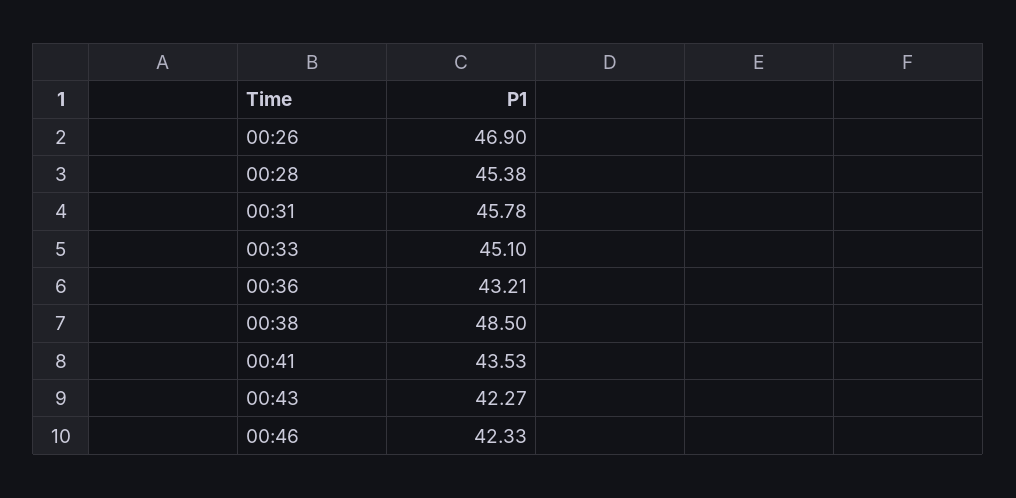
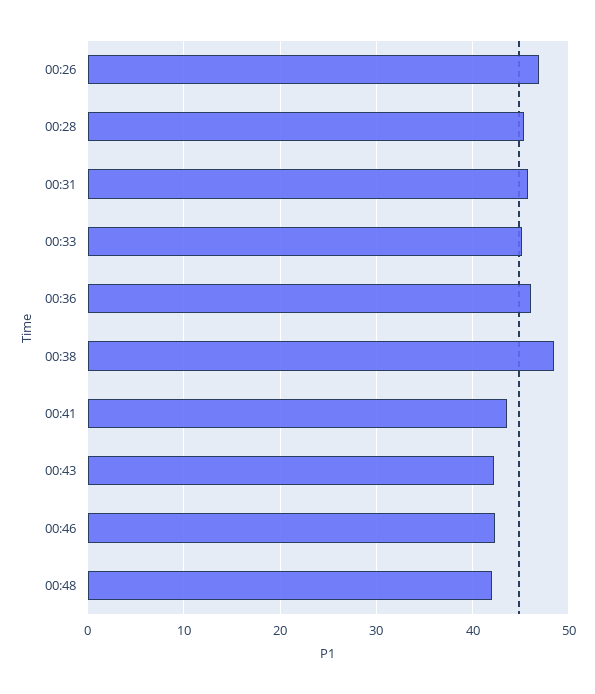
00:36: 43.21 -> 46
00:48: none -> 42

